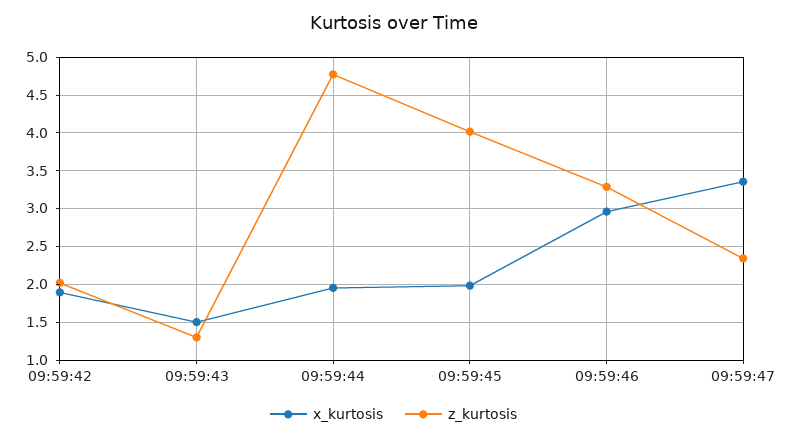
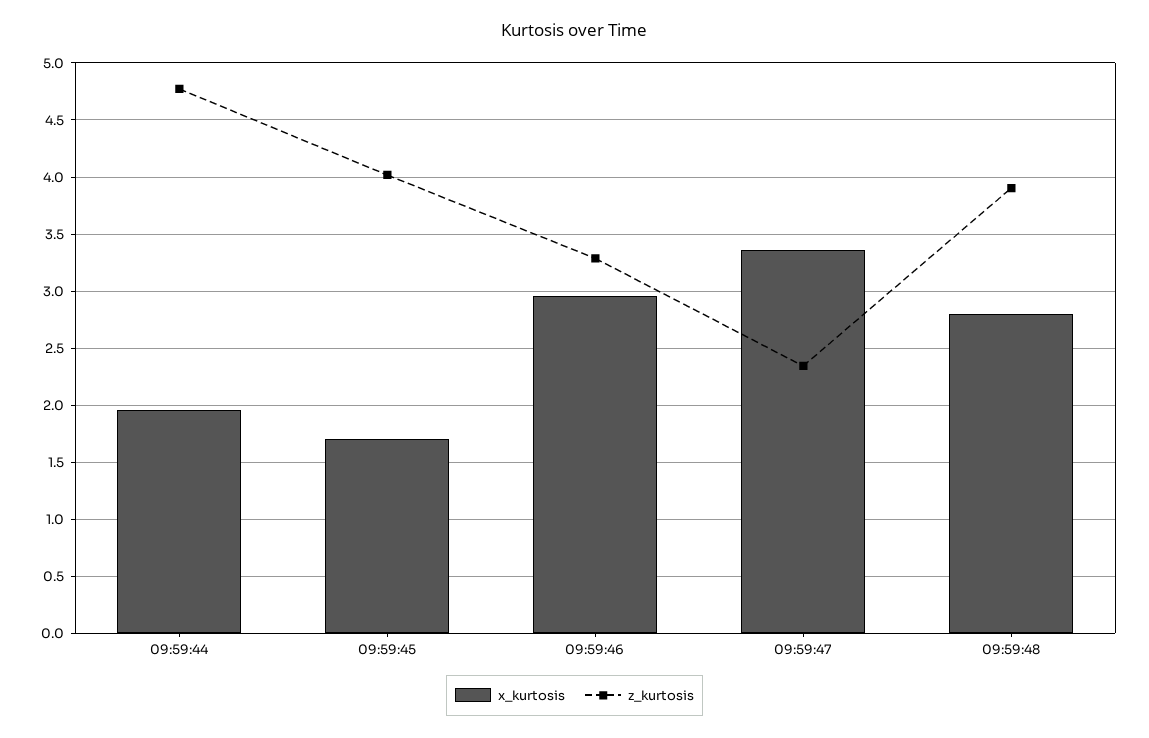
x_kurtosis, 09:59:42: 1.9 -> none
z_kurtosis, 09:59:42: 2 -> none
x_kurtosis, 09:59:43: 1.5 -> none
z_kurtosis, 09:59:43: 1.3 -> none
x_kurtosis, 09:59:45: 2 -> 1.7
x_kurtosis, 09:59:48: none -> 2.8
z_kurtosis, 09:59:48: none -> 3.9

